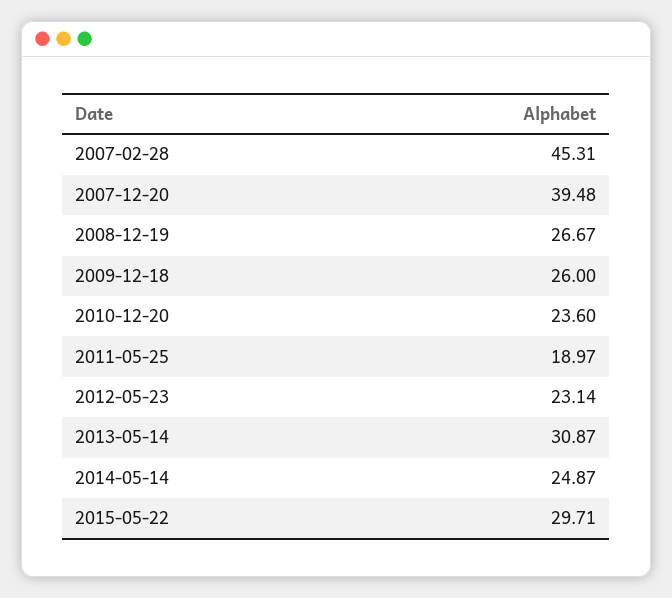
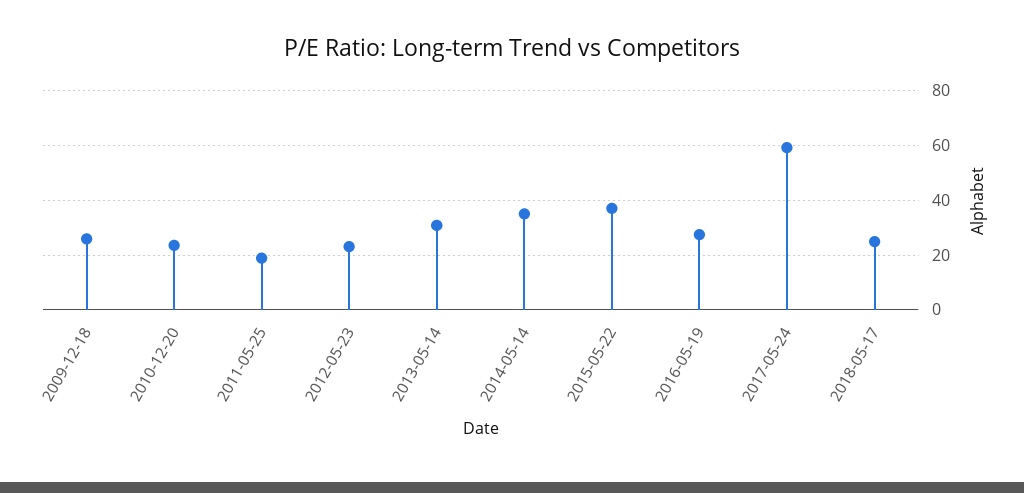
2007-02-28: 45.31 -> none
2007-12-20: 39.48 -> none
2008-12-19: 26.67 -> none
2014-05-14: 24.87 -> 35
2015-05-22: 29.71 -> 37.5
2016-05-19: none -> 27.5
2017-05-24: none -> 60
2018-05-17: none -> 25

